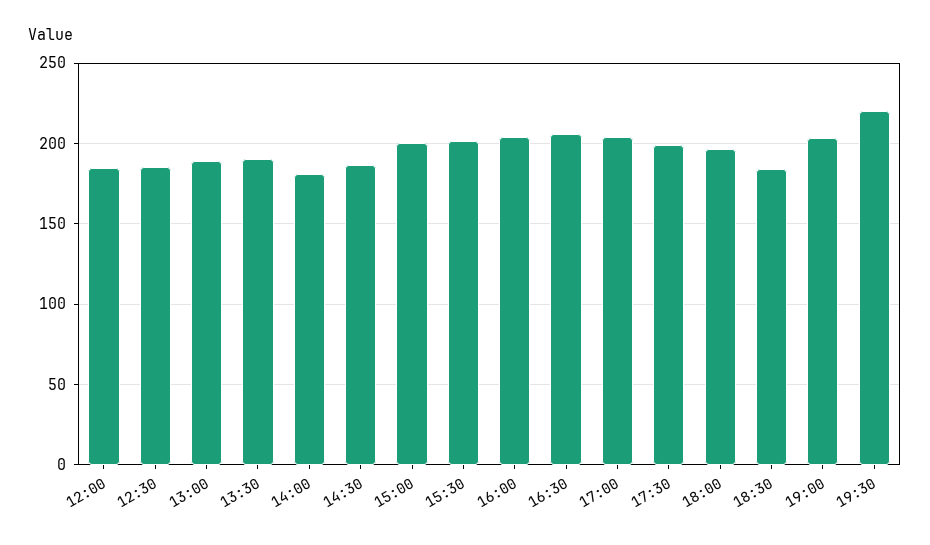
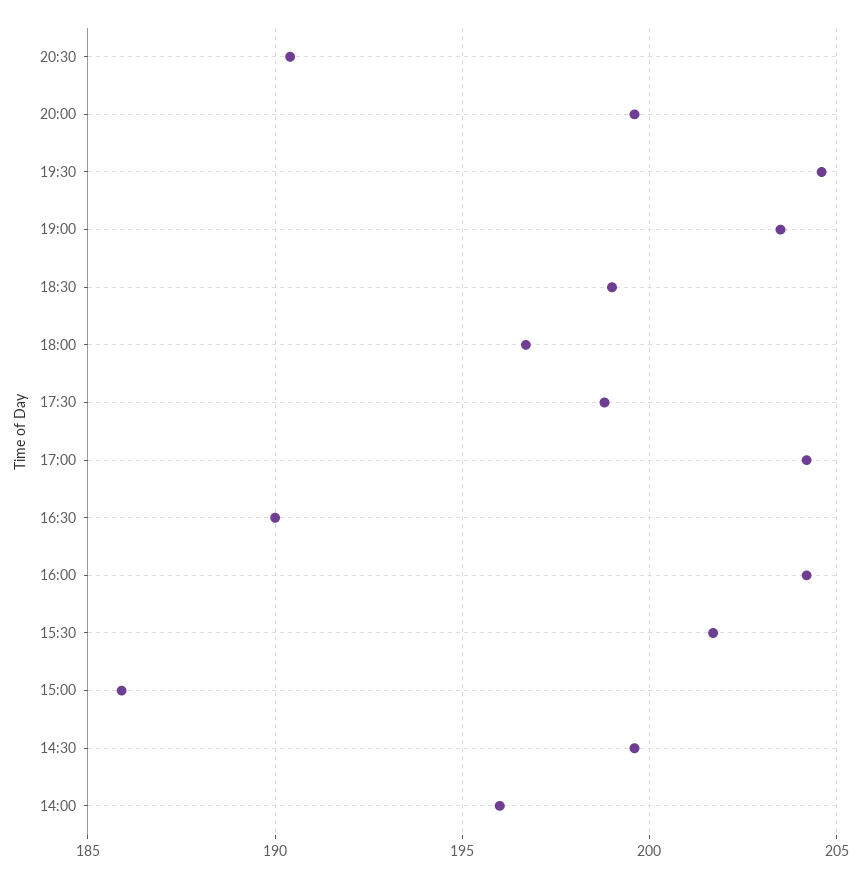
12:00: 185 -> none
12:30: 185 -> none
13:00: 190 -> none
13:30: 190 -> none
14:00: 180 -> 196
14:30: 185 -> 199.5
15:00: 200 -> 186
16:30: 205 -> 190
18:30: 185 -> 199
19:30: 220 -> 204.5
20:30: none -> 190.5
20:00: none -> 199.5

